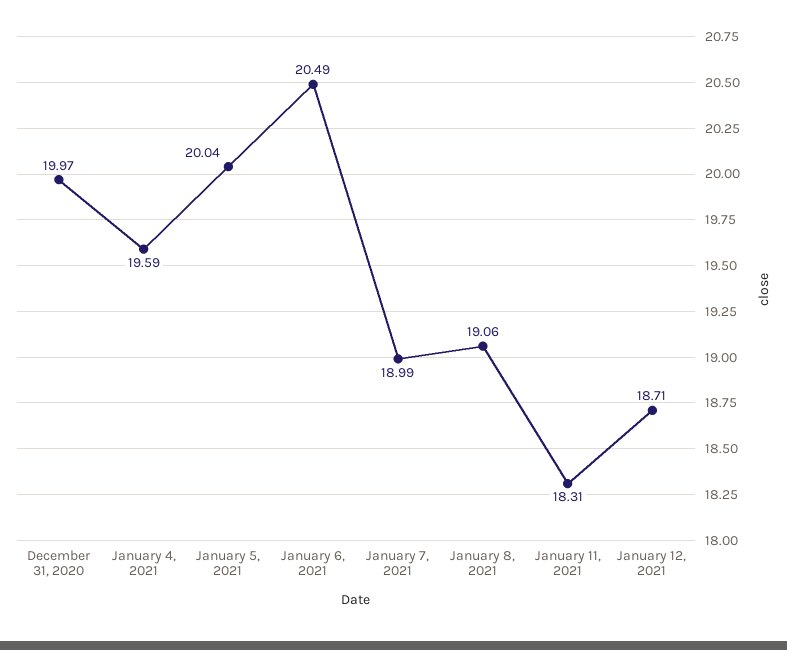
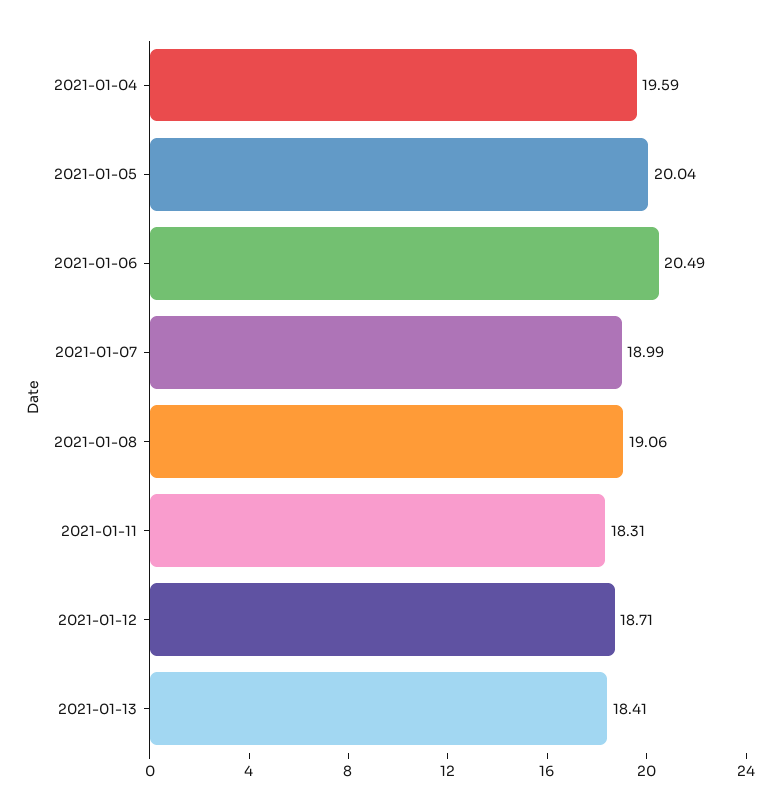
December 31, 2020: 19.97 -> none
2021-01-13: none -> 18.41

